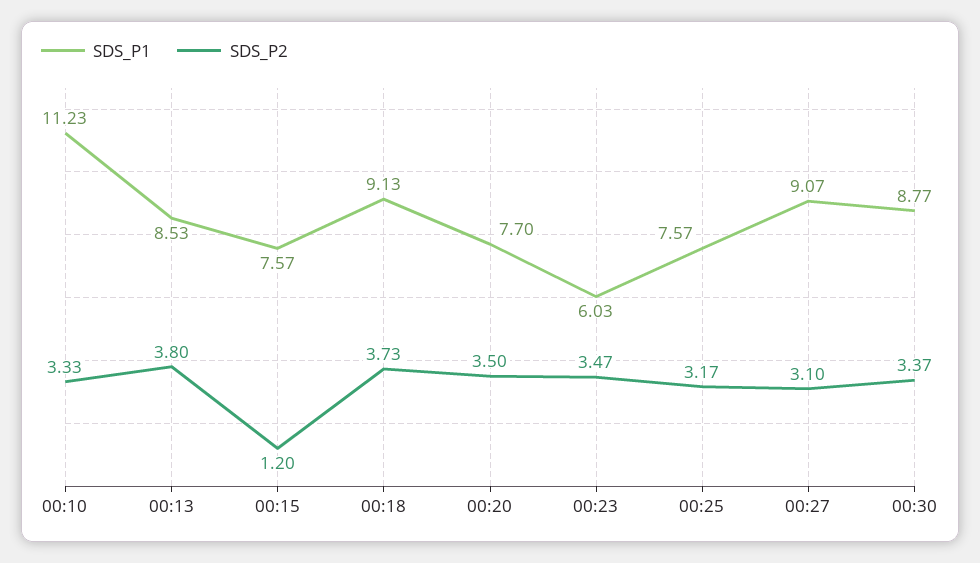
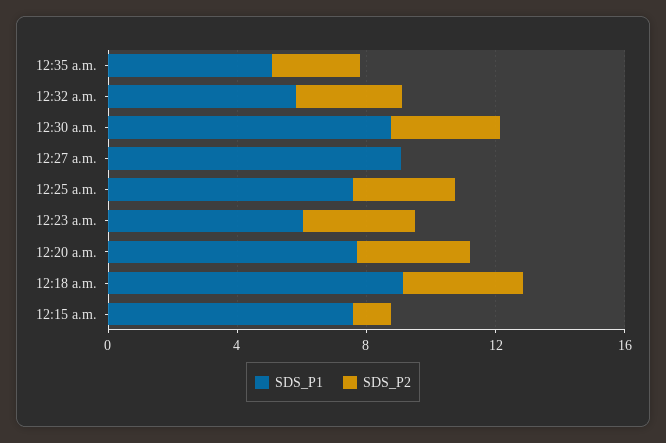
SDS_P1, 00:10: 11.23 -> none
SDS_P2, 00:10: 3.33 -> none
SDS_P1, 00:13: 8.53 -> none
SDS_P2, 00:13: 3.8 -> none
SDS_P2, 00:27: 3.1 -> 0
SDS_P1, 12:35 a.m.: none -> 5
SDS_P2, 12:35 a.m.: none -> 3
SDS_P1, 12:32 a.m.: none -> 6
SDS_P2, 12:32 a.m.: none -> 3

